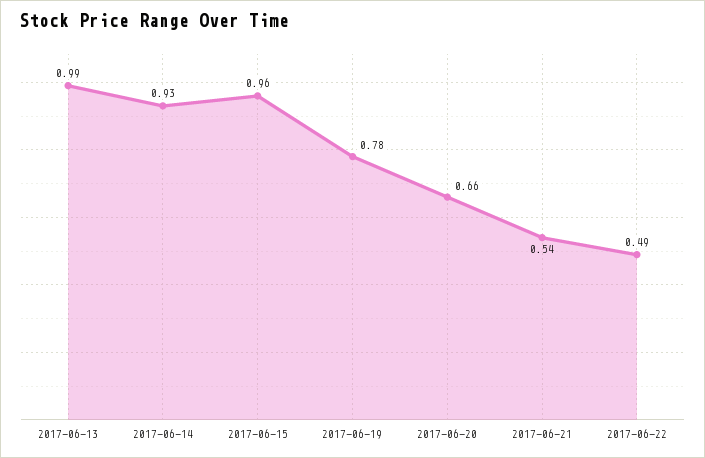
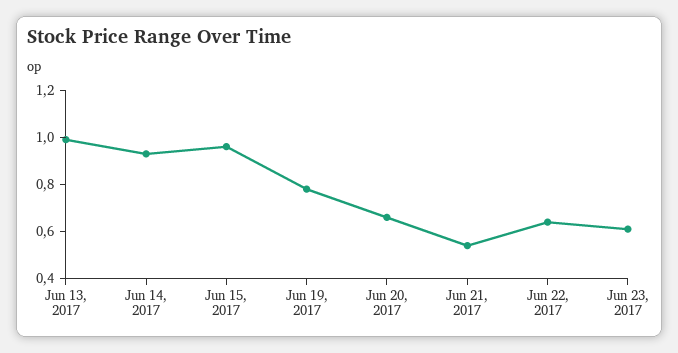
2017-06-22: 0.49 -> 0.65
Jun 23, 2017: none -> 0.6

